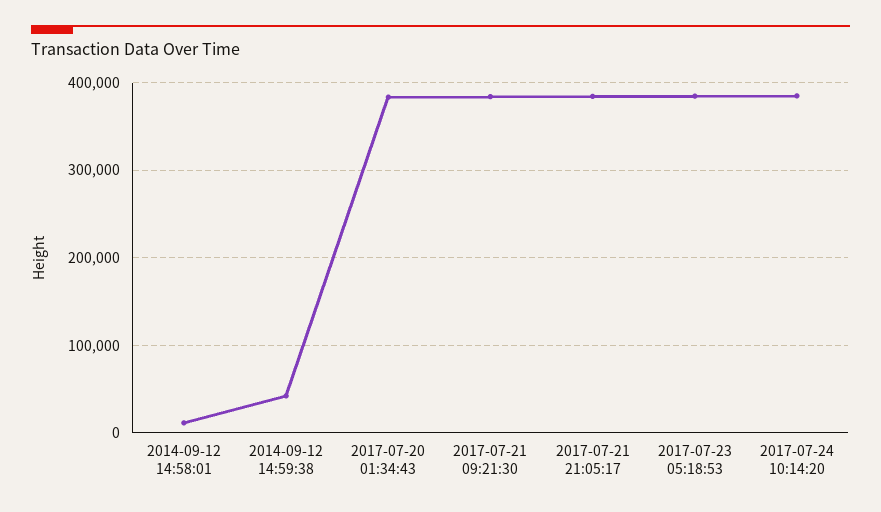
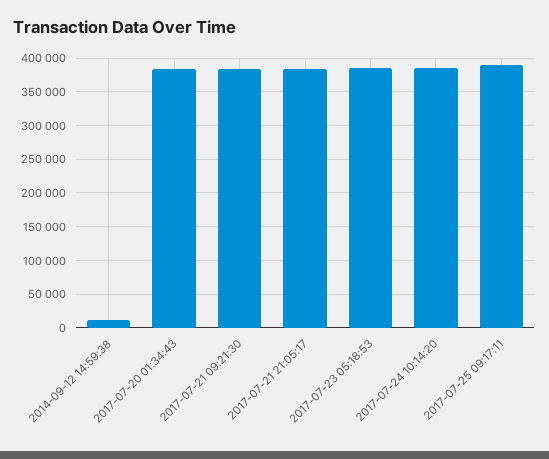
2014-09-12 14:58:01: 10000 -> none
2014-09-12 14:59:38: 40000 -> 10000
2017-07-25 09:17:11: none -> 390000

